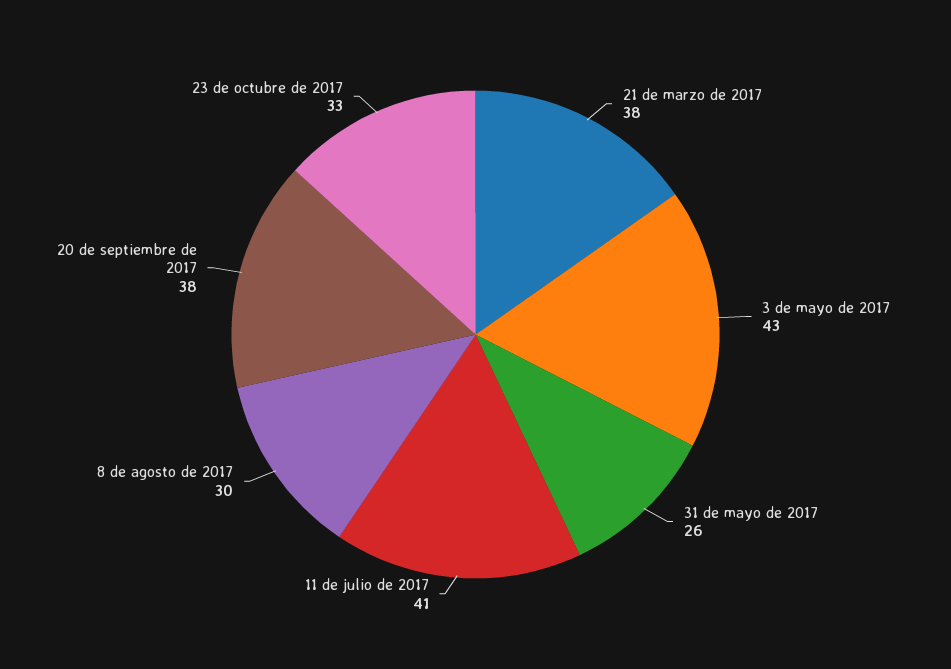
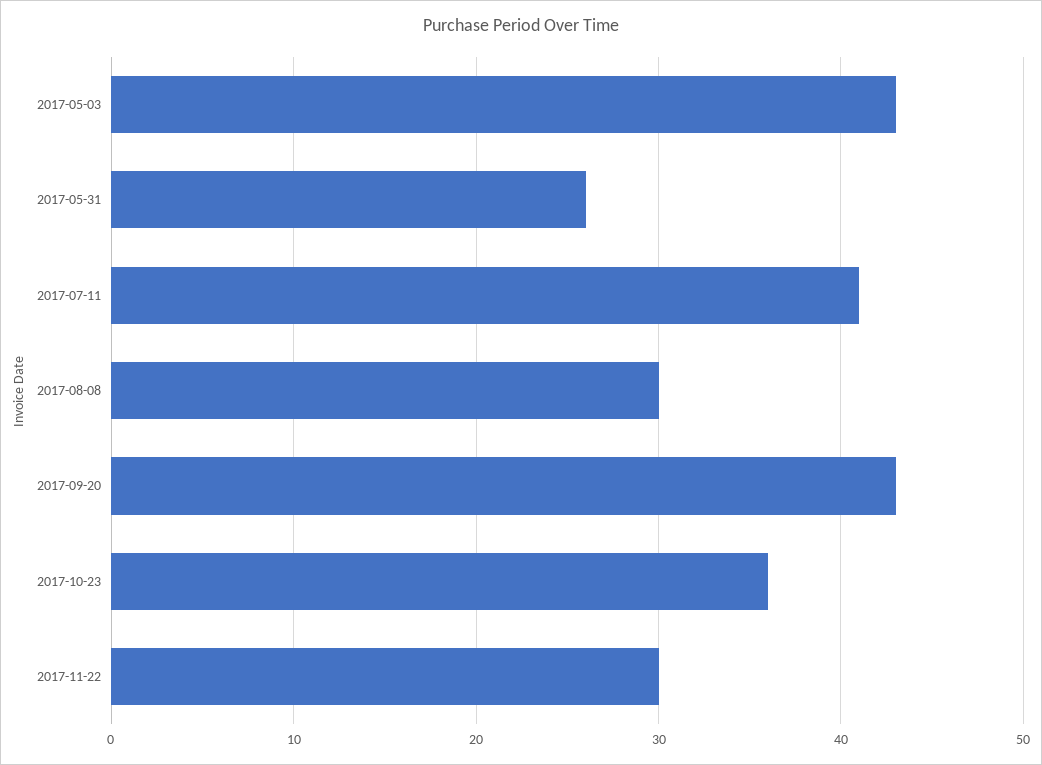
21 de marzo de 2017: 38 -> none
20 de septiembre de 2017: 38 -> 43
23 de octubre de 2017: 33 -> 36
2017-11-22: none -> 30

